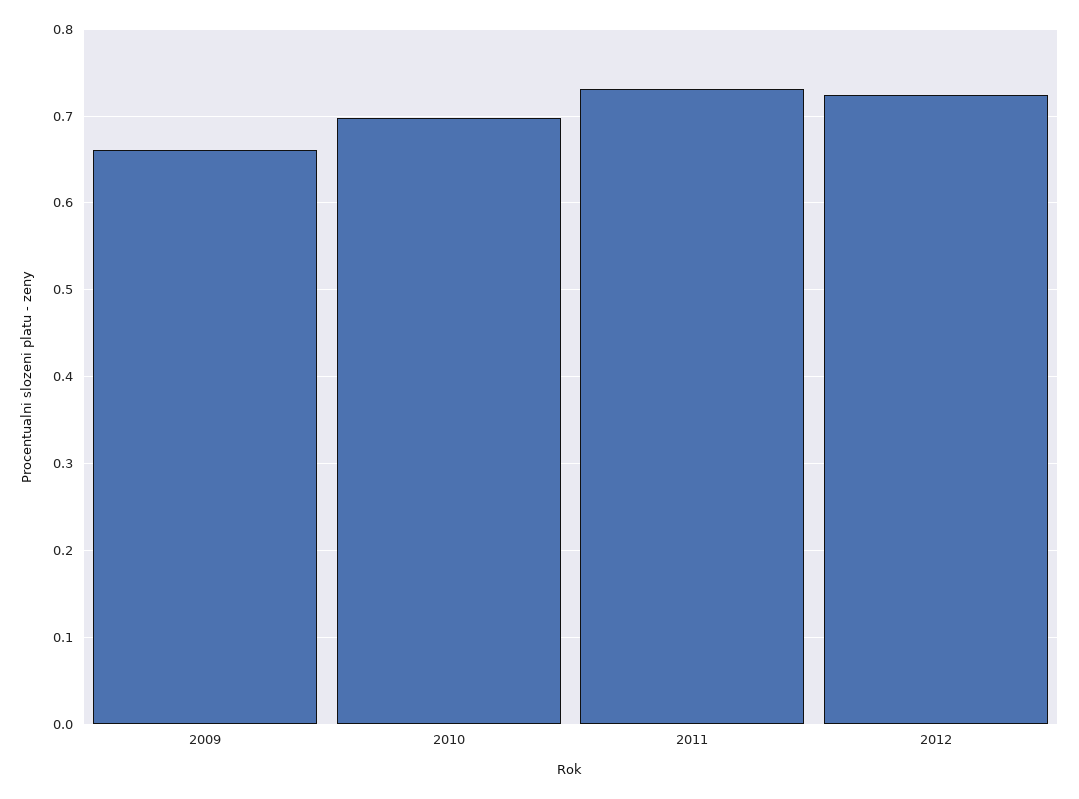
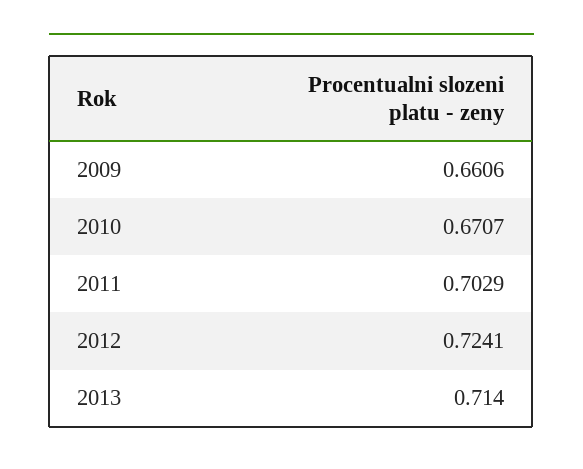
2010: 0.7 -> 0.6707
2011: 0.73 -> 0.7029
2013: none -> 0.714

